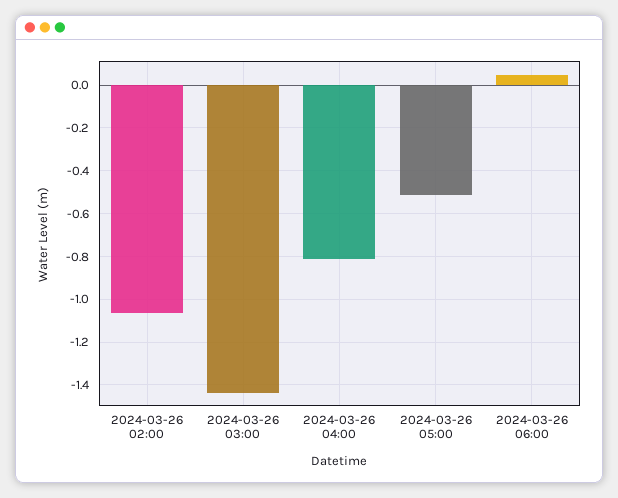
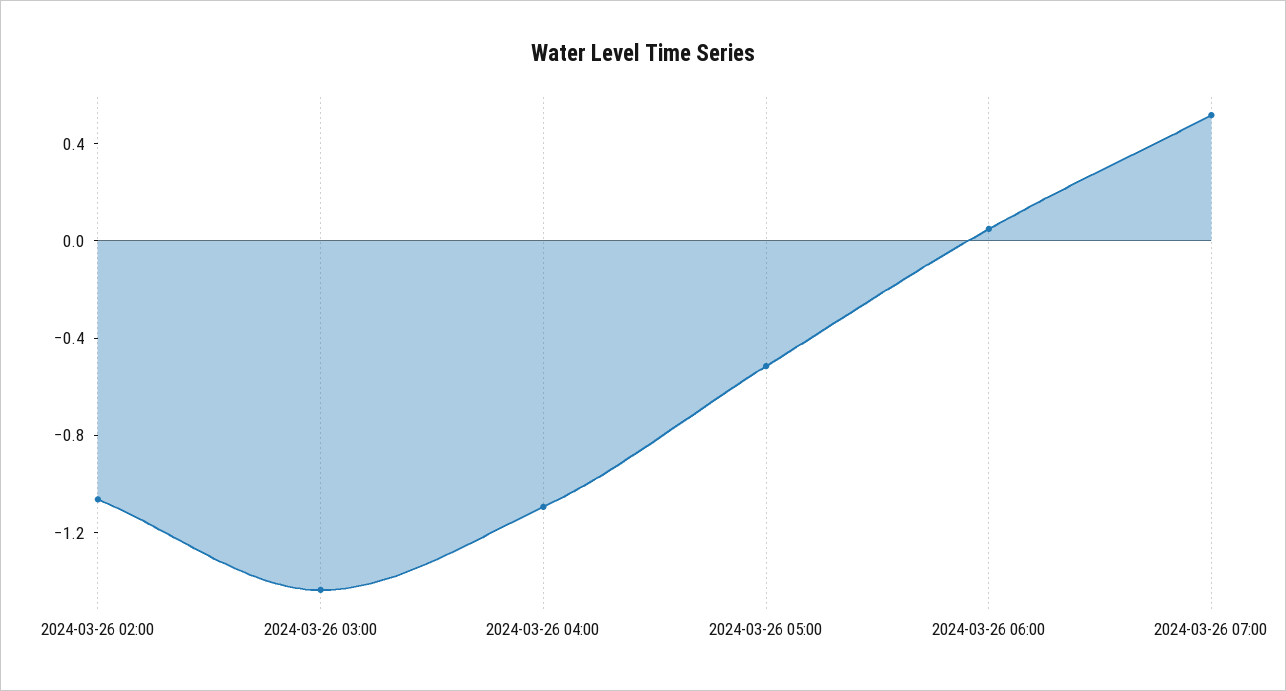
2024-03-26 04:00: -0.8 -> -1.1
2024-03-26 07:00: none -> 0.5

